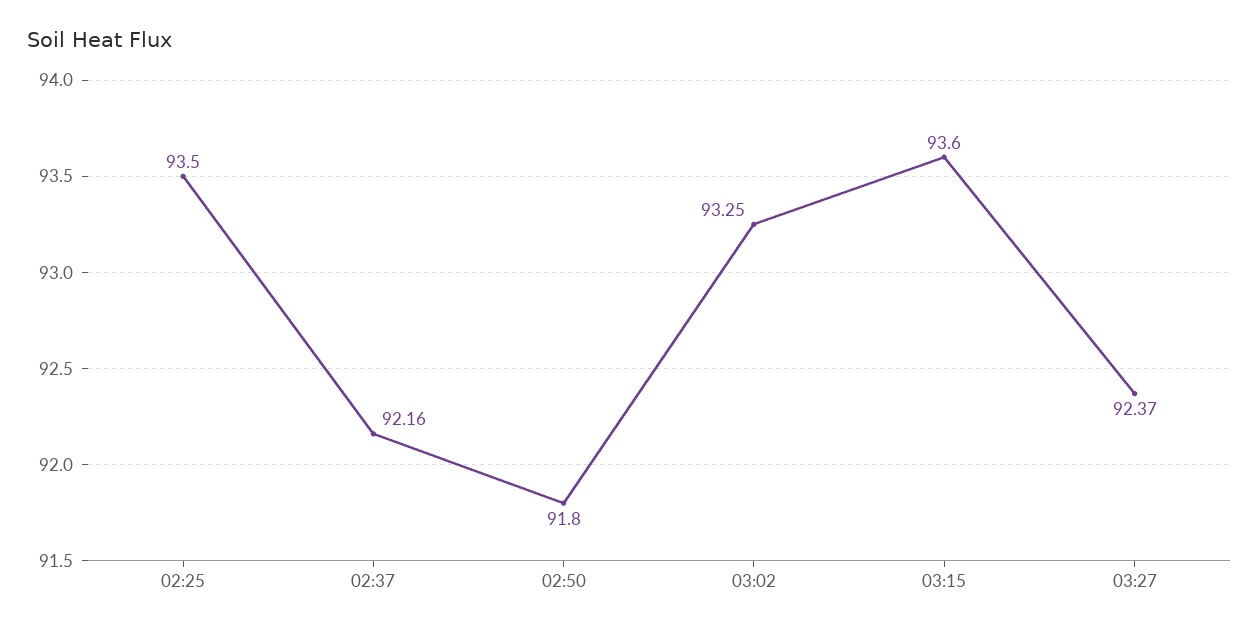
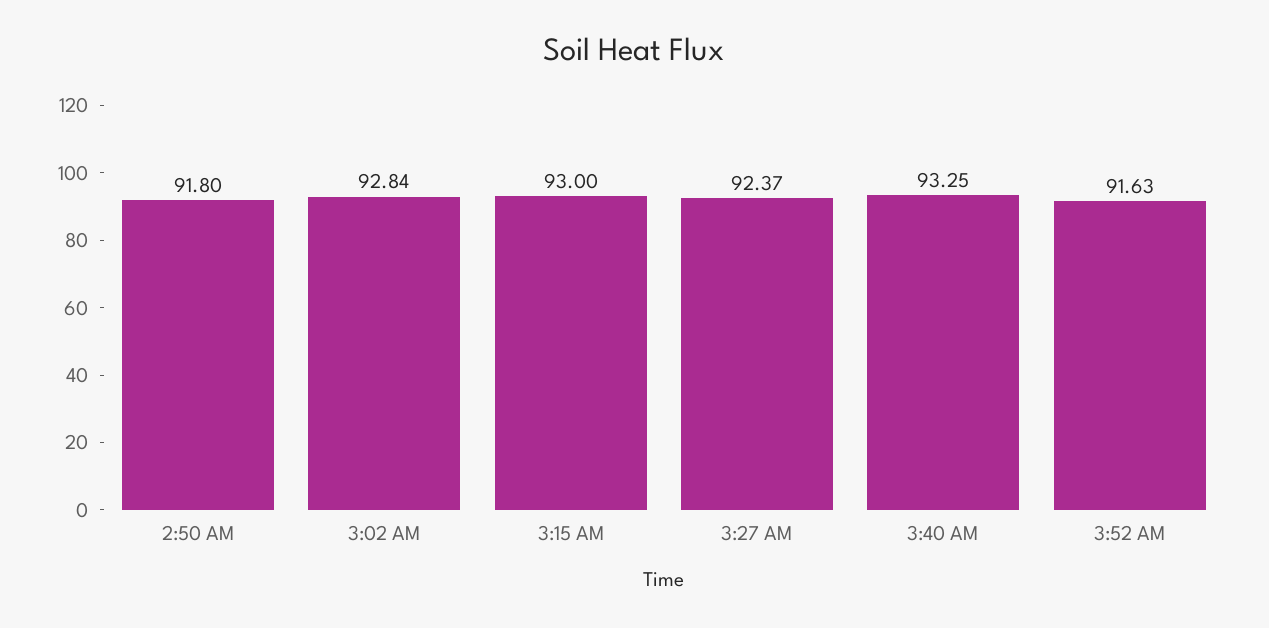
02:25: 93.5 -> none
02:37: 92.16 -> none
03:02: 93.25 -> 92.84
03:15: 93.6 -> 93
3:40 AM: none -> 93.25
3:52 AM: none -> 91.63

